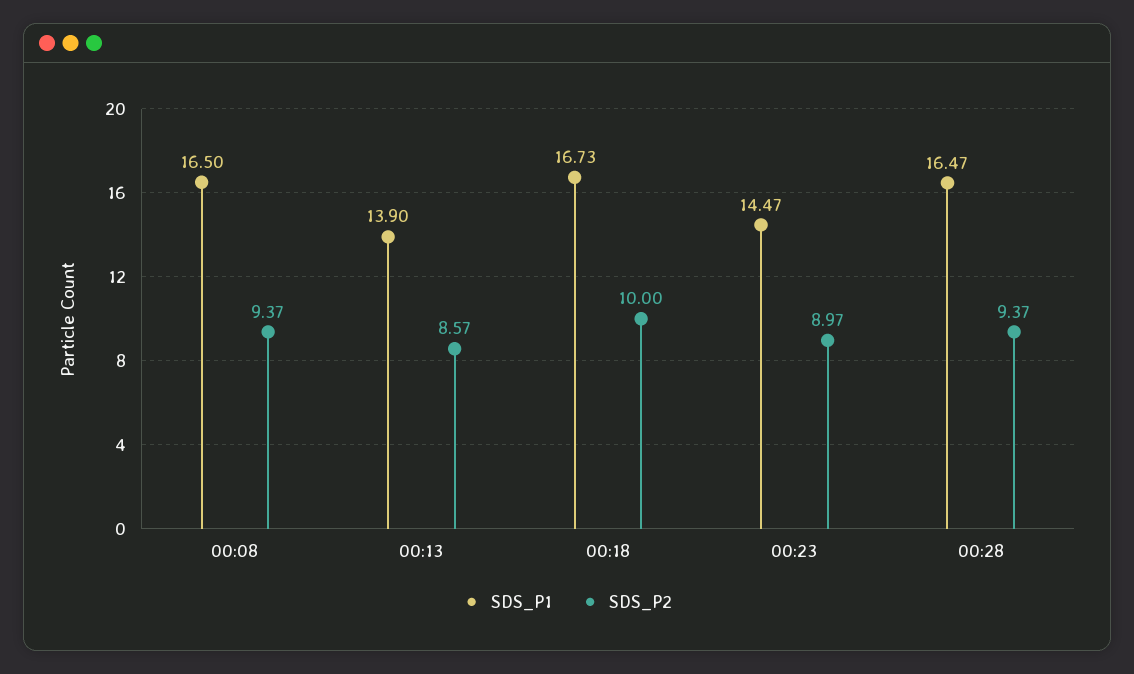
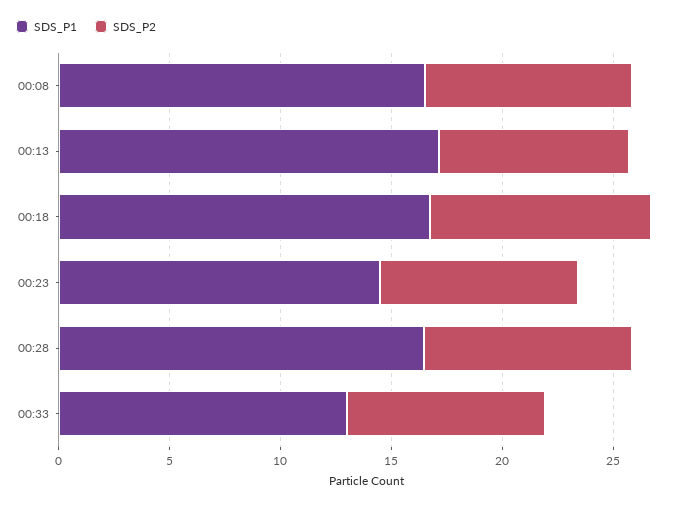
SDS_P1, 00:13: 13.9 -> 17
SDS_P1, 00:33: none -> 13
SDS_P2, 00:33: none -> 9

